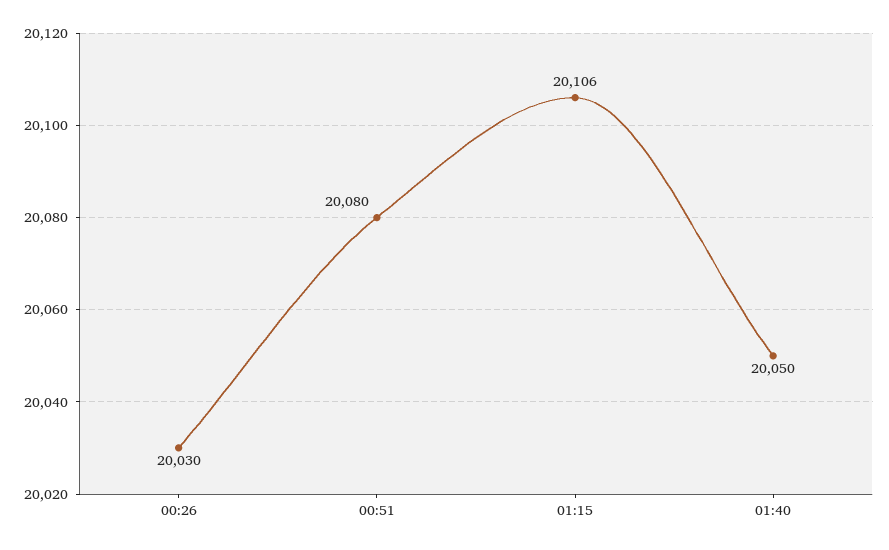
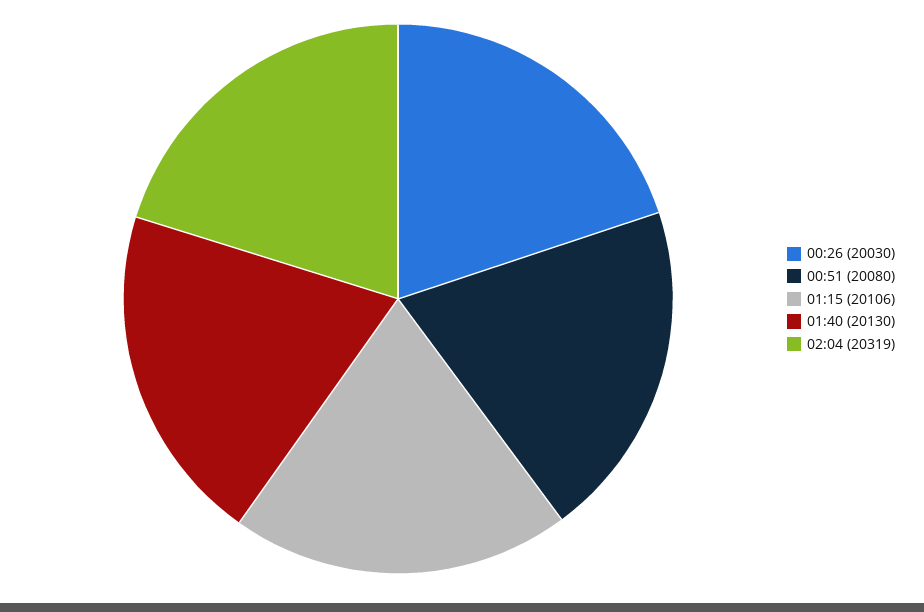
01:40: 20050 -> 20130
02:04: none -> 20319

